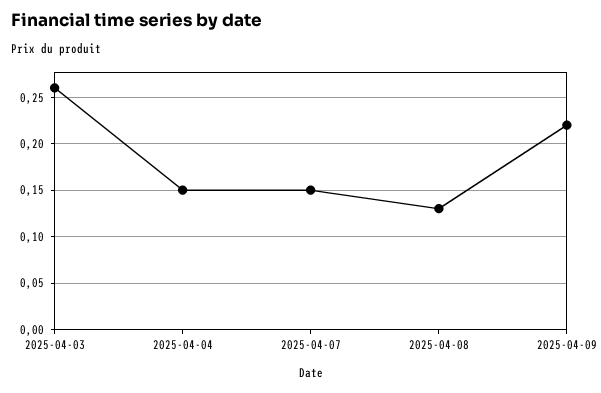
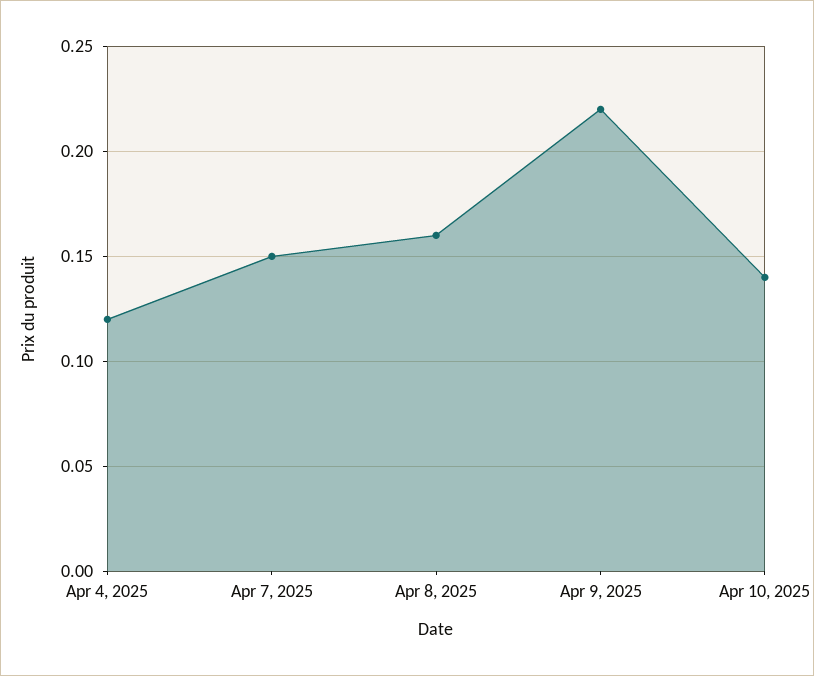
2025-04-03: 0.26 -> none
2025-04-04: 0.15 -> 0.12
2025-04-08: 0.13 -> 0.16
Apr 10, 2025: none -> 0.14

